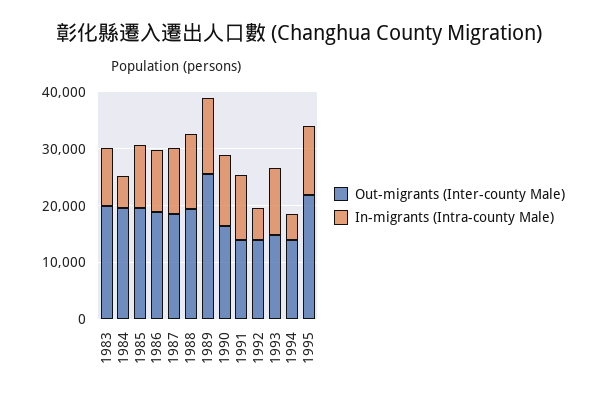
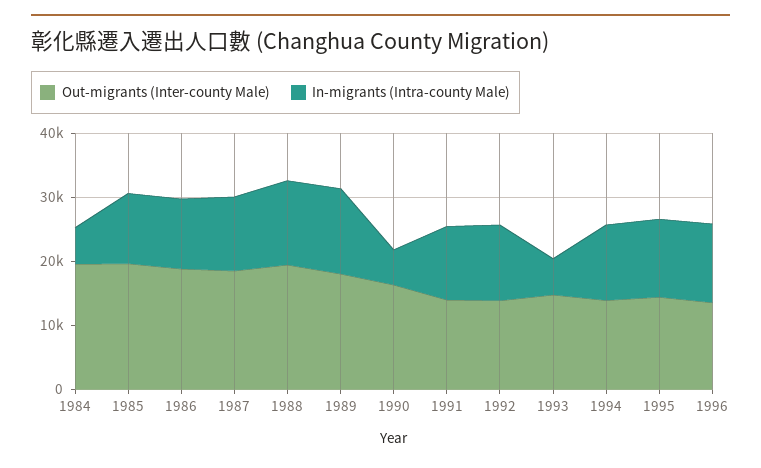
Out-migrants (Inter-county Male), 1983: 20000 -> none
In-migrants (Intra-county Male), 1983: 10000 -> none
Out-migrants (Inter-county Male), 1989: 26000 -> 18000
In-migrants (Intra-county Male), 1990: 12000 -> 6000
In-migrants (Intra-county Male), 1992: 6000 -> 12000
In-migrants (Intra-county Male), 1993: 12000 -> 6000
In-migrants (Intra-county Male), 1994: 4000 -> 12000
Out-migrants (Inter-county Male), 1995: 22000 -> 14000
Out-migrants (Inter-county Male), 1996: none -> 14000
In-migrants (Intra-county Male), 1996: none -> 12000

